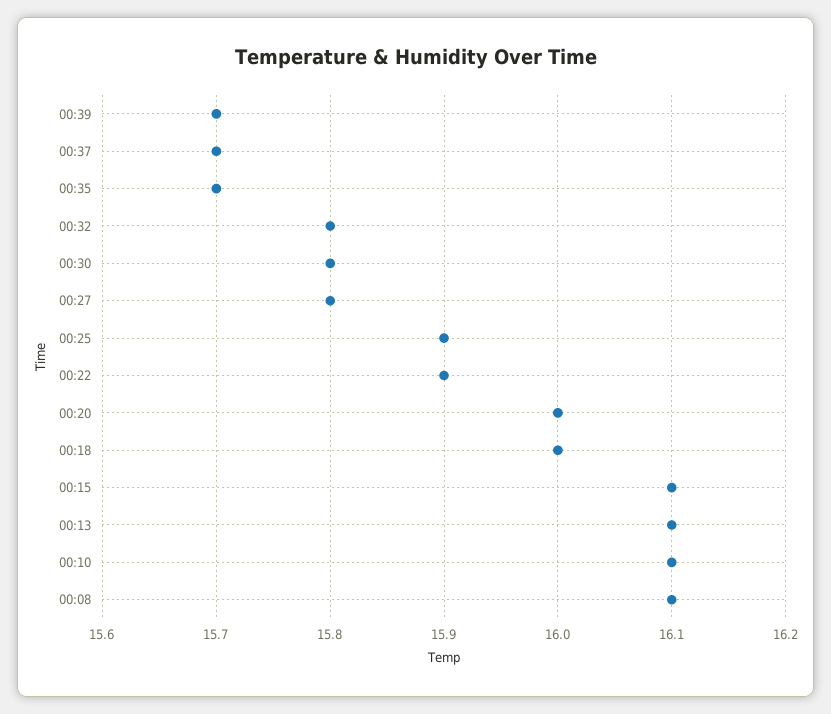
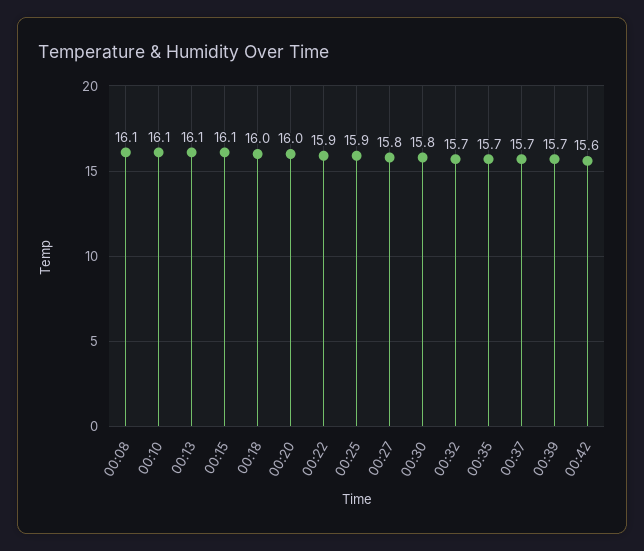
00:32: 15.8 -> 15.7
00:42: none -> 15.6

